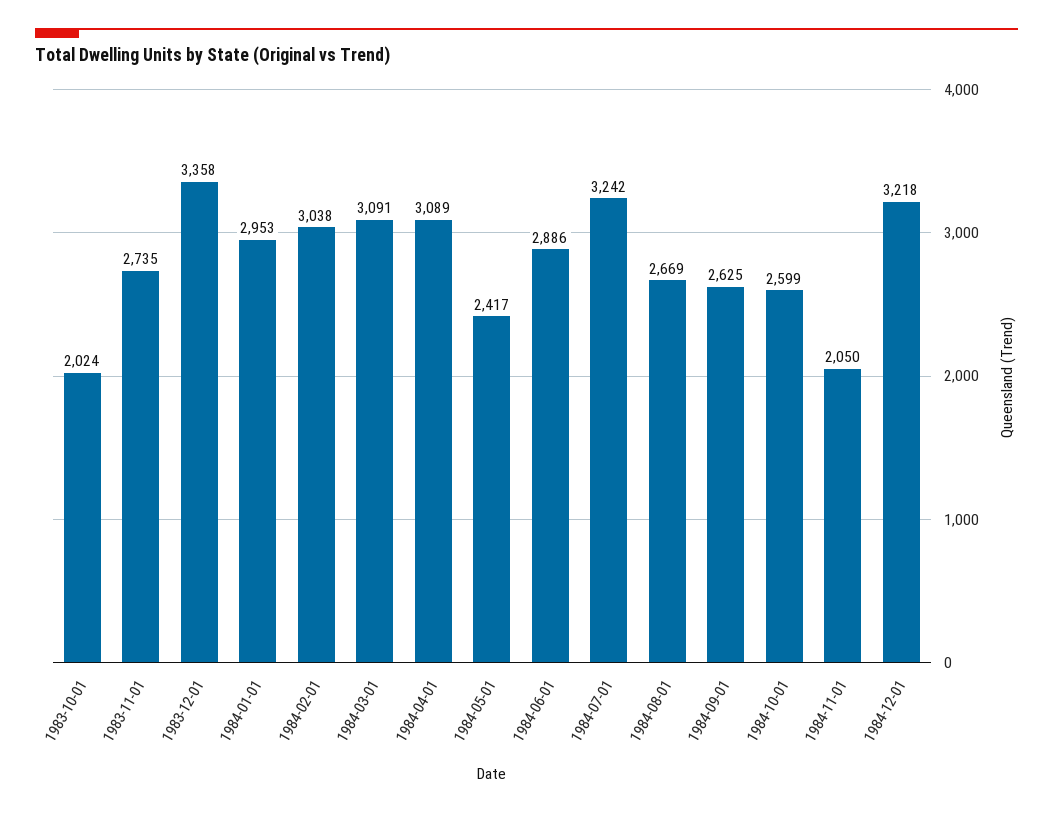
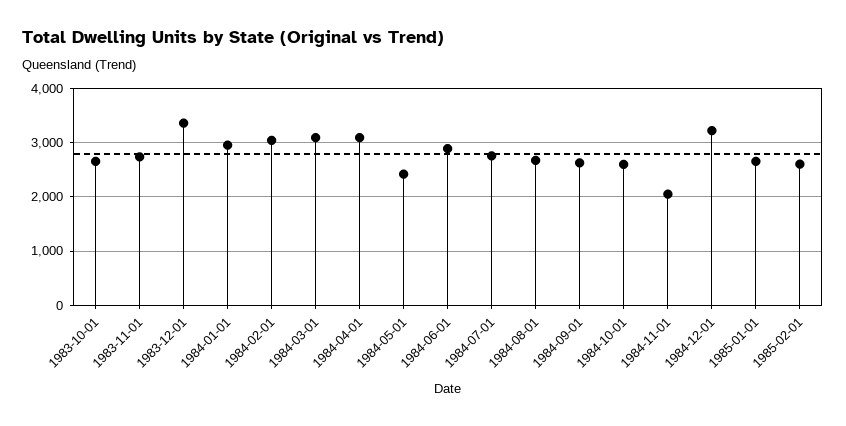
1983-10-01: 2024 -> 2600
1984-07-01: 3242 -> 2800
1985-01-01: none -> 2600
1985-02-01: none -> 2600

